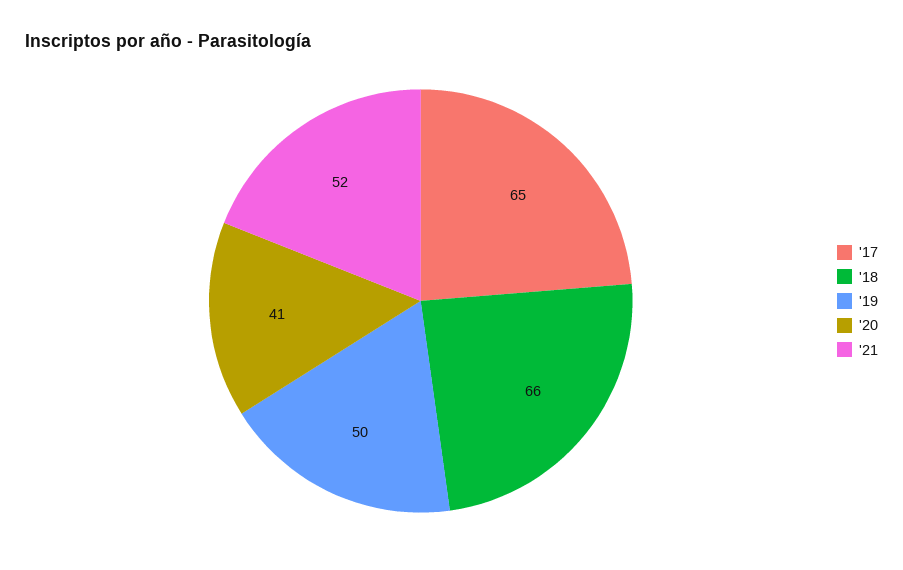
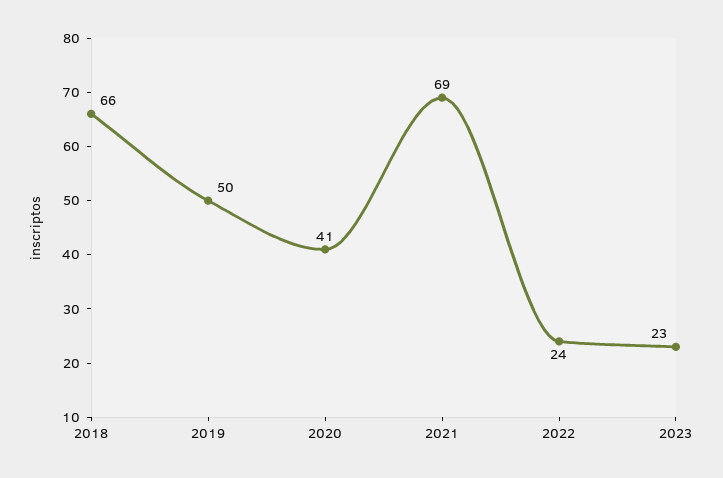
'17: 65 -> none
'21: 52 -> 69
2022: none -> 24
2023: none -> 23

